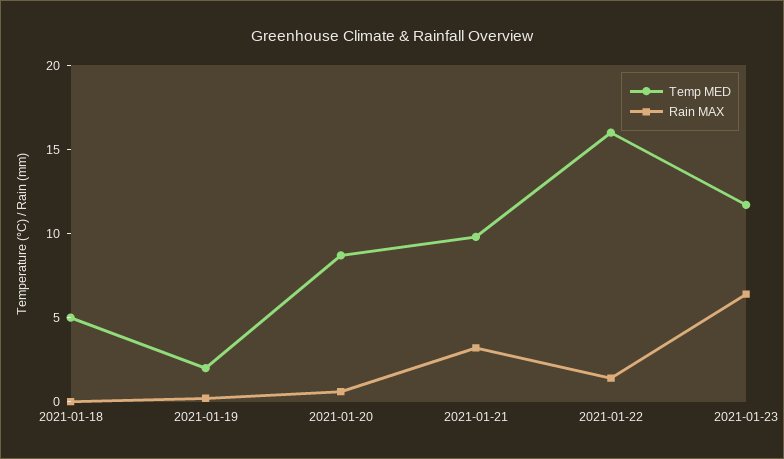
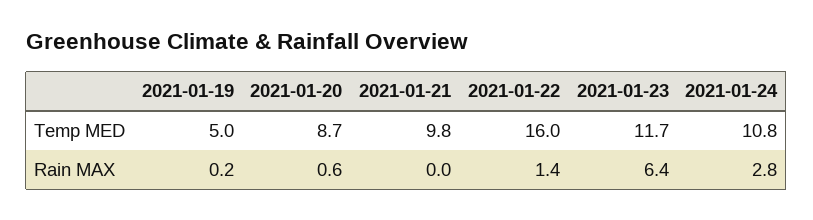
Temp MED, 2021-01-18: 5 -> none
Rain MAX, 2021-01-18: 0 -> none
Temp MED, 2021-01-19: 2 -> 5
Rain MAX, 2021-01-21: 3 -> 0
Temp MED, 2021-01-24: none -> 10.8
Rain MAX, 2021-01-24: none -> 2.8

